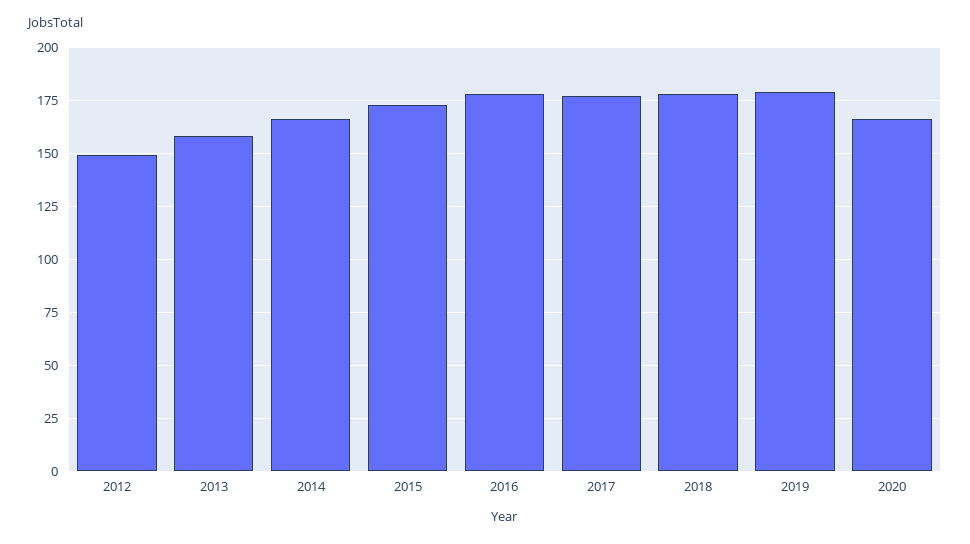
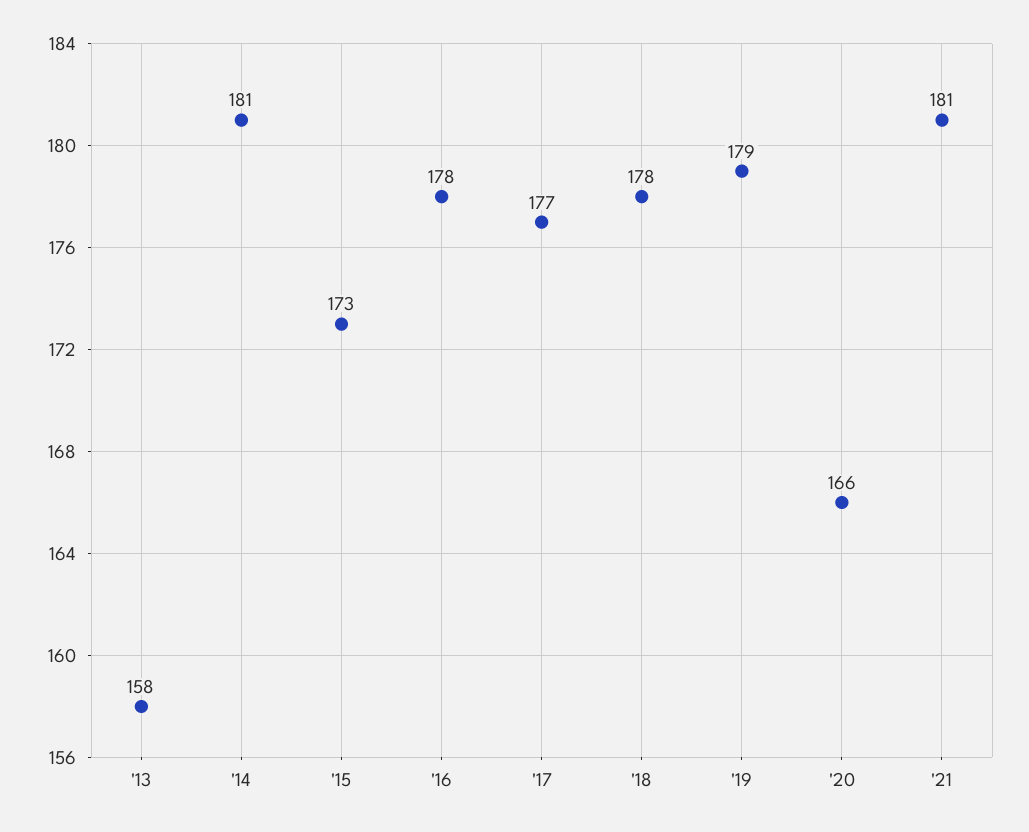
2012: 150 -> none
2014: 165 -> 181
'21: none -> 181

